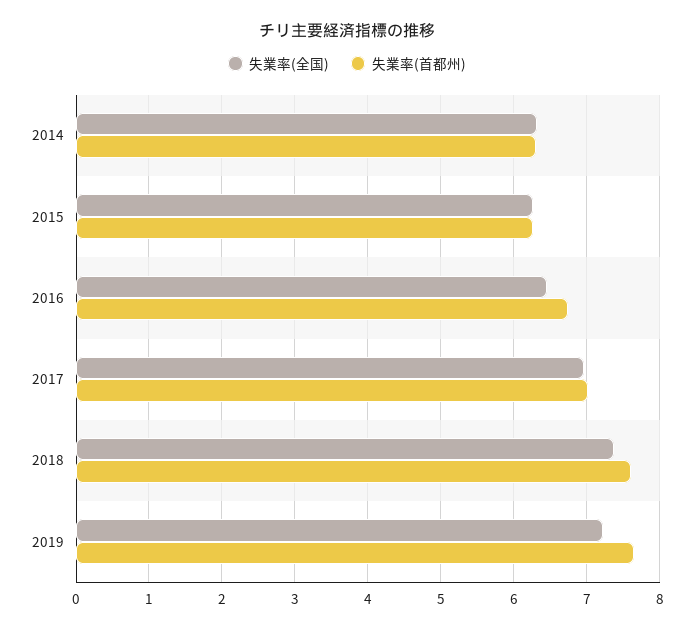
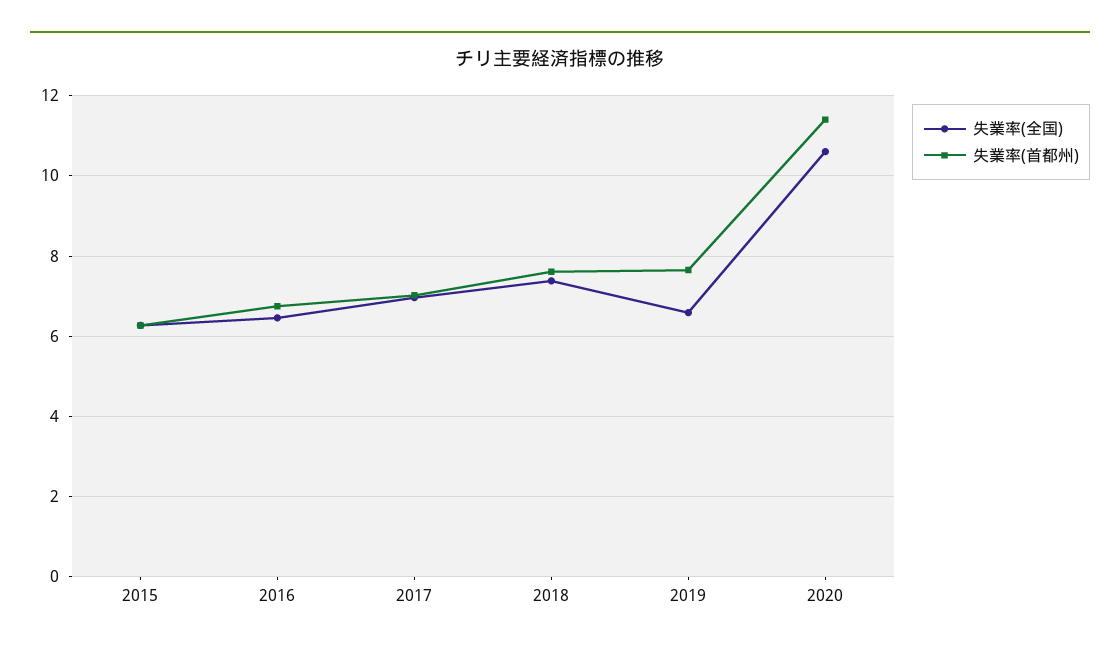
失業率(全国), 2014: 6.3 -> none
失業率(首都州), 2014: 6.3 -> none
失業率(全国), 2019: 7.2 -> 6.6
失業率(全国), 2020: none -> 10.6
失業率(首都州), 2020: none -> 11.4

